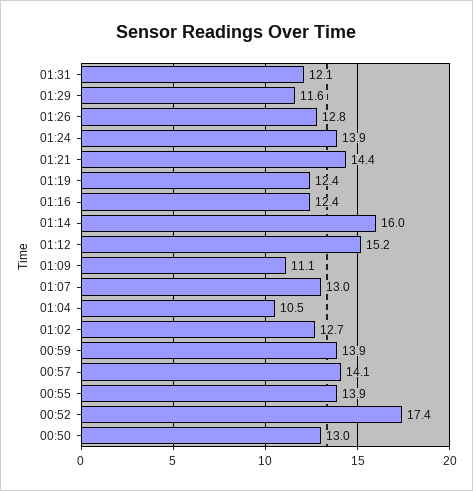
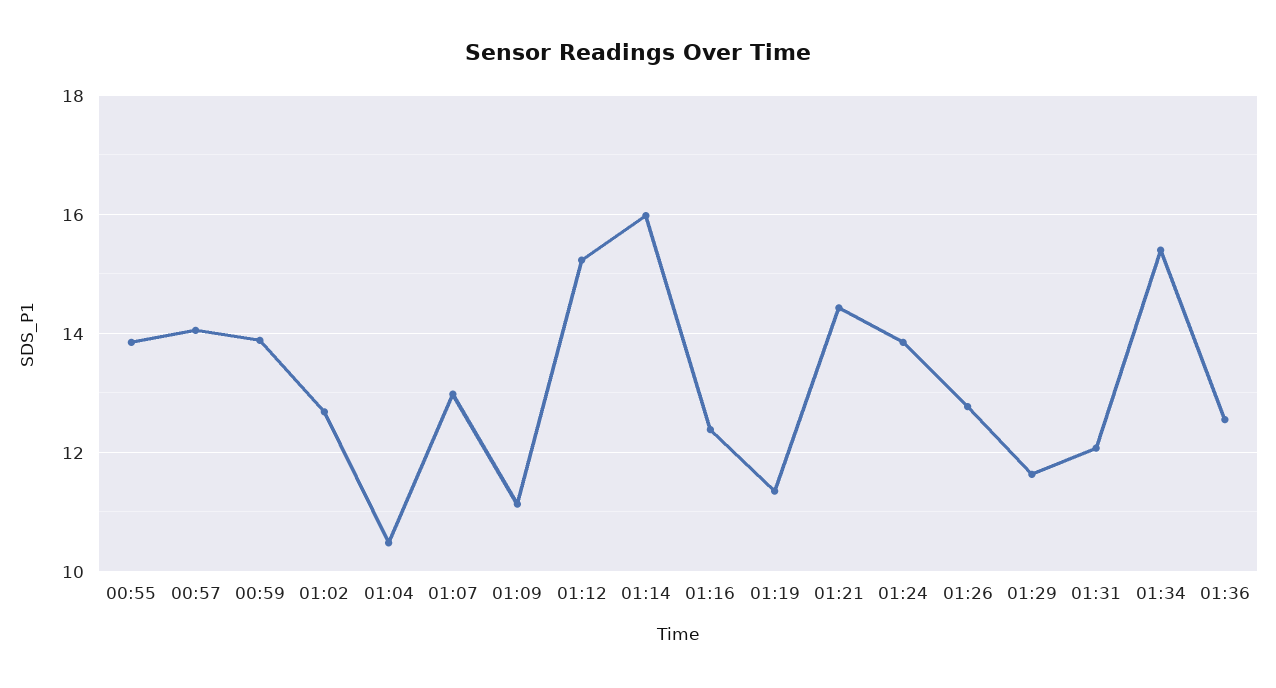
01:19: 12.4 -> 11.4
00:52: 17.4 -> none
00:50: 13 -> none
01:34: none -> 15.4
01:36: none -> 12.6

